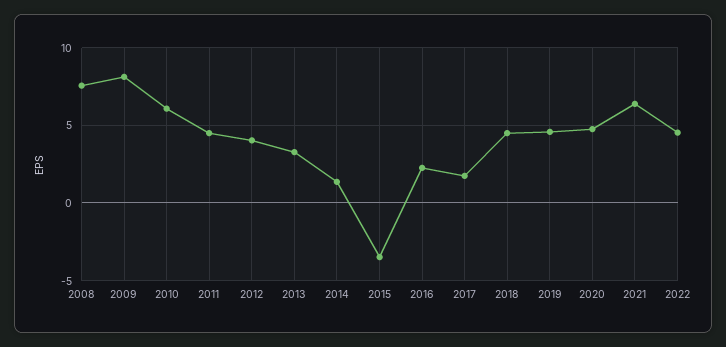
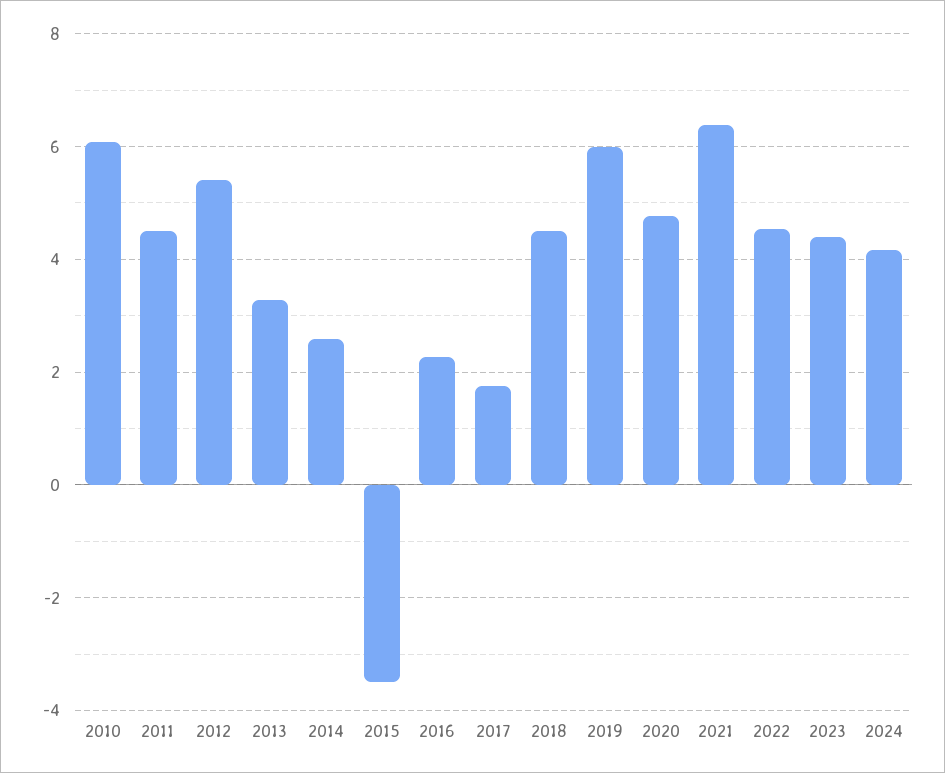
2008: 7.5 -> none
2009: 8 -> none
2012: 4 -> 5.4
2014: 1.5 -> 2.6
2019: 4.5 -> 6
2023: none -> 4.4
2024: none -> 4.2

